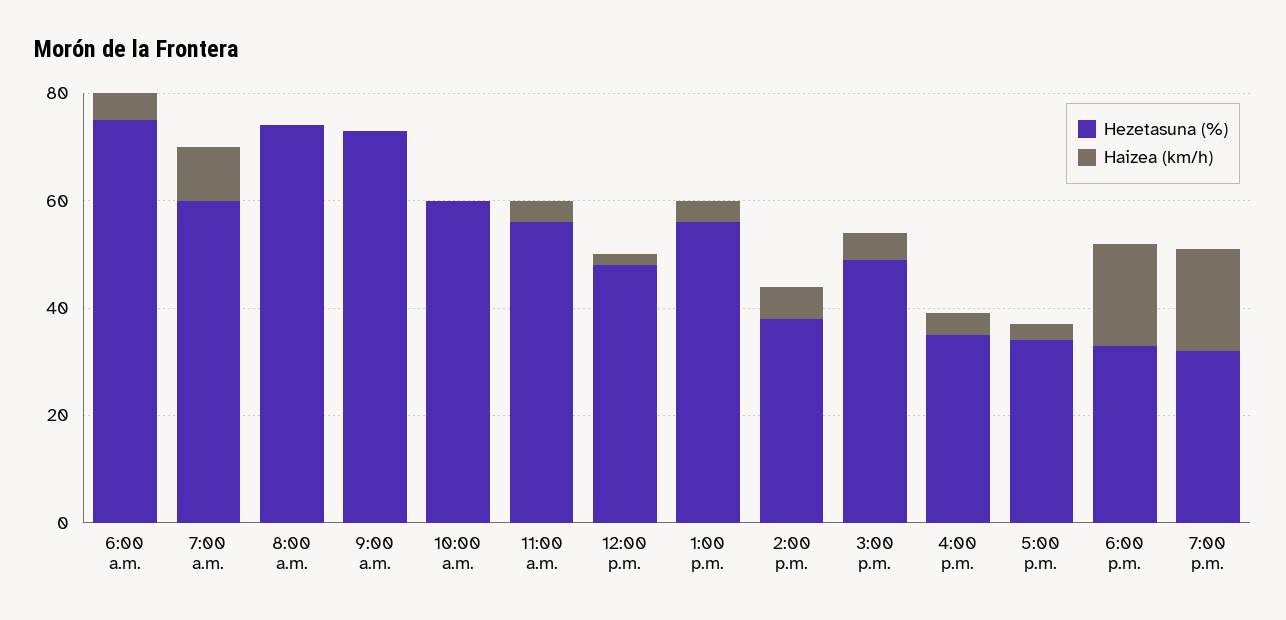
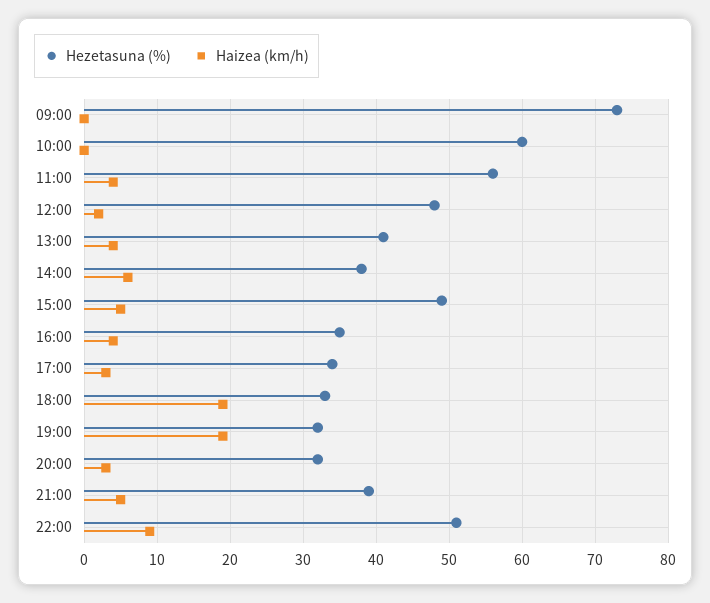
Hezetasuna (%), 6:00 a.m.: 75 -> none
Haizea (km/h), 6:00 a.m.: 5 -> none
Hezetasuna (%), 7:00 a.m.: 60 -> none
Haizea (km/h), 7:00 a.m.: 10 -> none
Hezetasuna (%), 8:00 a.m.: 75 -> none
Haizea (km/h), 8:00 a.m.: 0 -> none
Hezetasuna (%), 1:00 p.m.: 55 -> 41
Hezetasuna (%), 20:00: none -> 32
Haizea (km/h), 20:00: none -> 3
Hezetasuna (%), 21:00: none -> 39
Haizea (km/h), 21:00: none -> 5
Hezetasuna (%), 22:00: none -> 51
Haizea (km/h), 22:00: none -> 9

